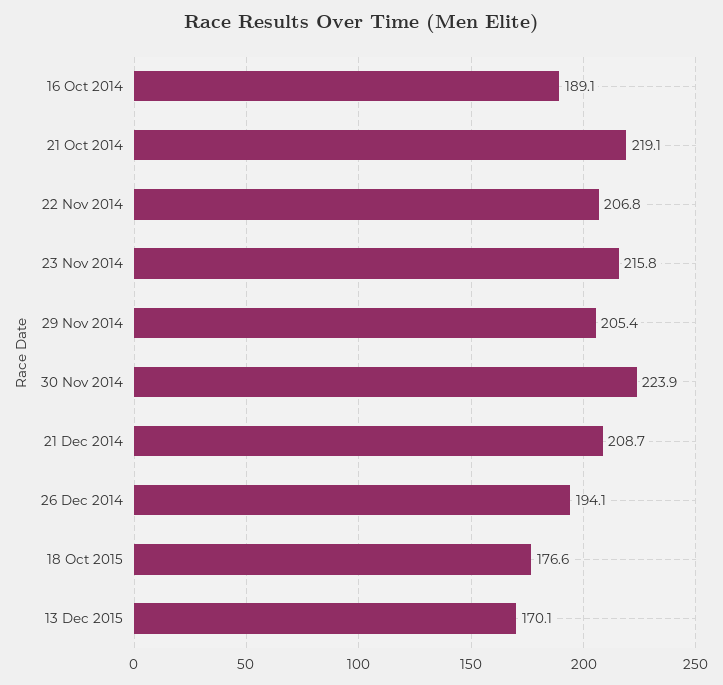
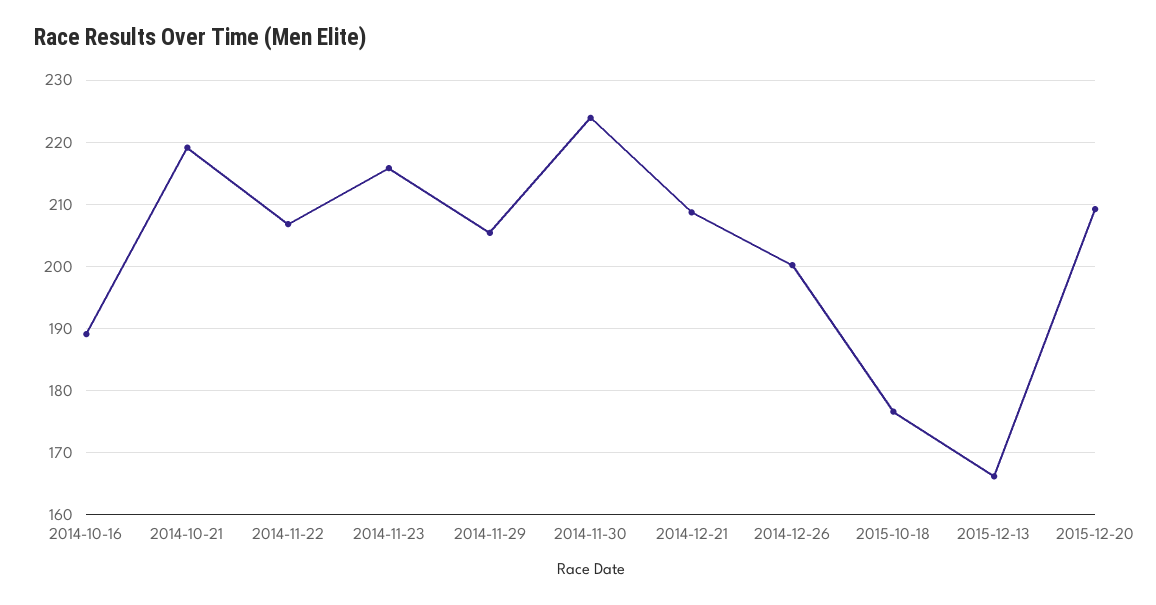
26 Dec 2014: 194.1 -> 200
13 Dec 2015: 170.1 -> 166
2015-12-20: none -> 209

